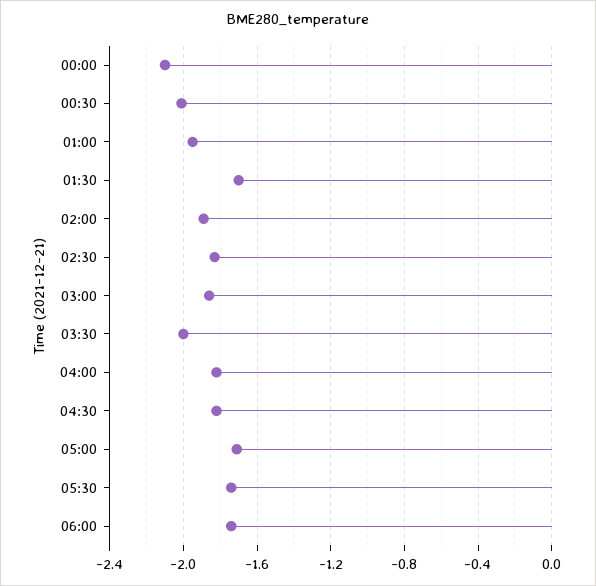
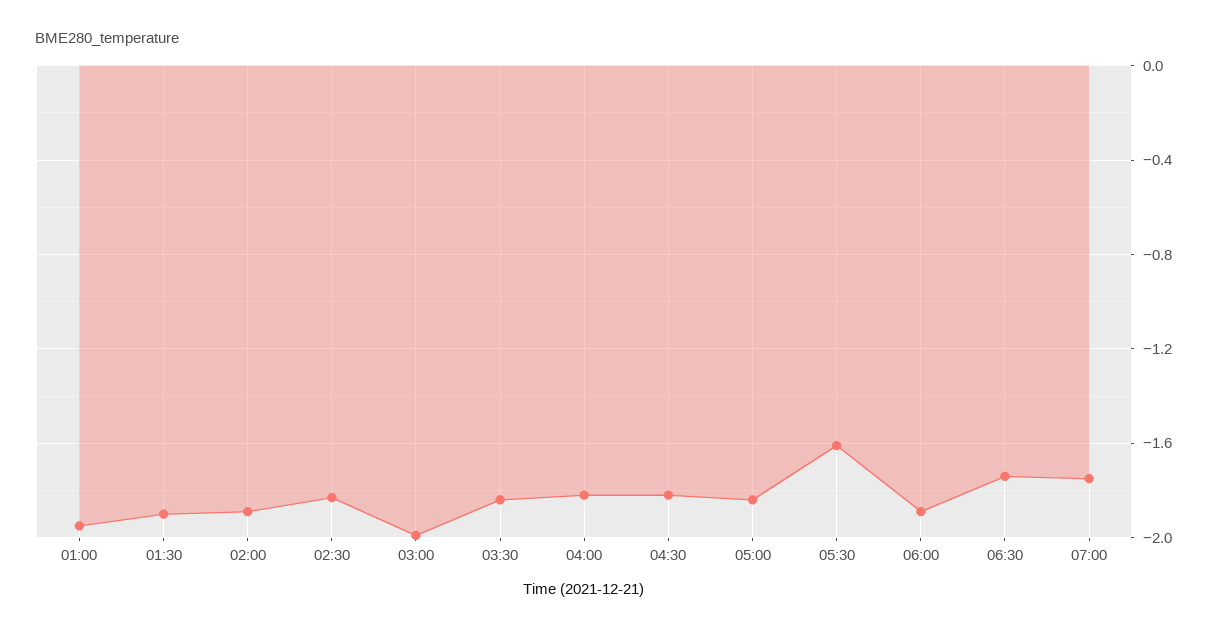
00:00: -2.1 -> none
00:30: -2 -> none
01:30: -1.7 -> -1.9
03:00: -1.85 -> -2
03:30: -2 -> -1.85
05:00: -1.7 -> -1.85
05:30: -1.75 -> -1.6
06:00: -1.75 -> -1.9
06:30: none -> -1.75
07:00: none -> -1.75

